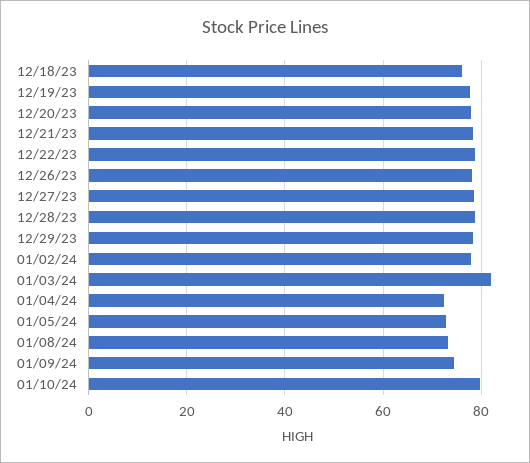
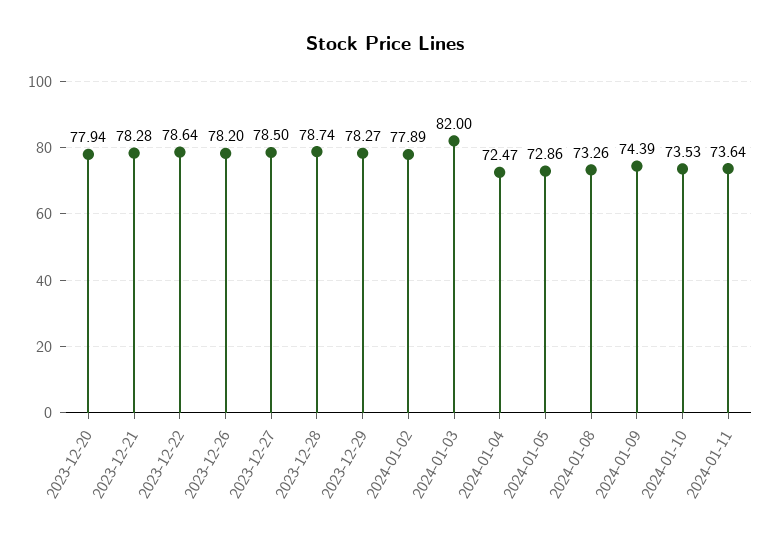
12/18/23: 76 -> none
12/19/23: 78 -> none
01/10/24: 80 -> 73.53
2024-01-11: none -> 73.64

